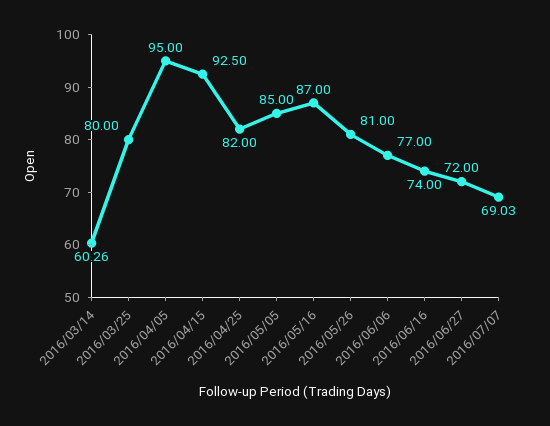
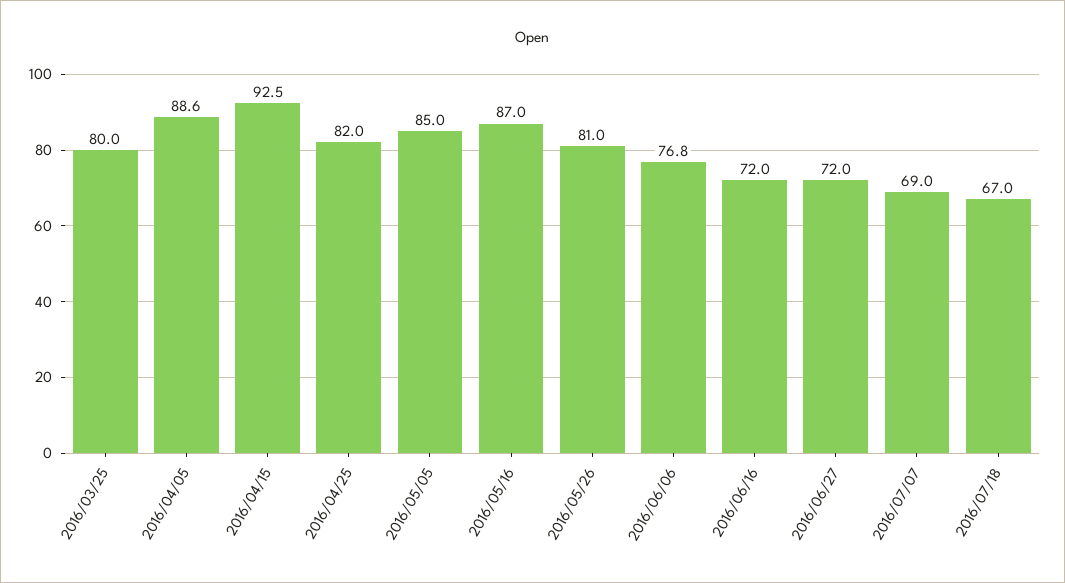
2016/03/14: 60.26 -> none
2016/04/05: 95 -> 88.6
2016/06/06: 77 -> 76.8
2016/06/16: 74 -> 72
2016/07/07: 69.03 -> 69
2016/07/18: none -> 67

